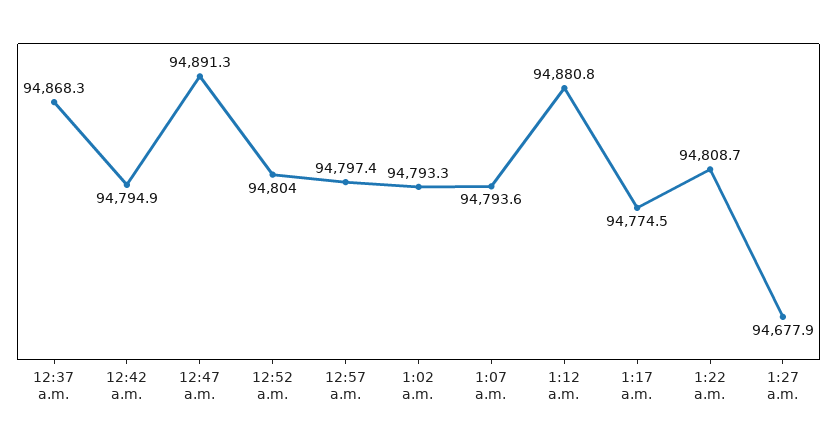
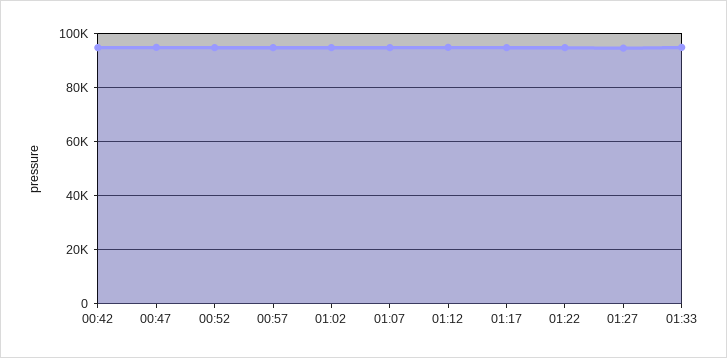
12:37 a.m.: 94868.3 -> none
01:33: none -> 95000

